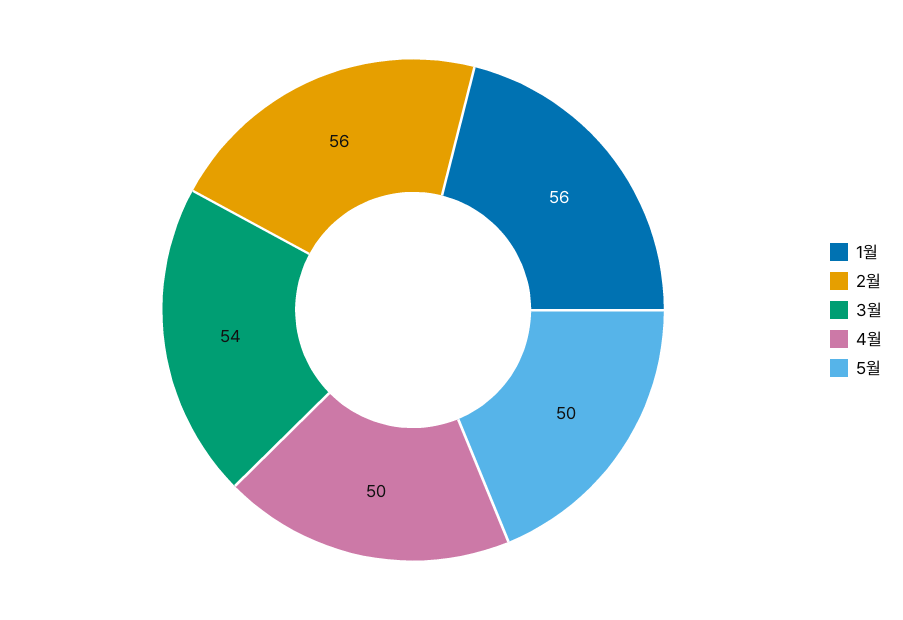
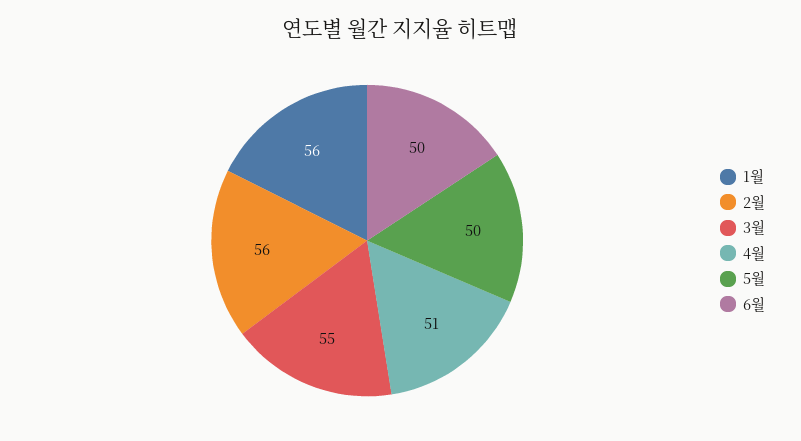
3월: 54 -> 55
4월: 50 -> 51
6월: none -> 50

